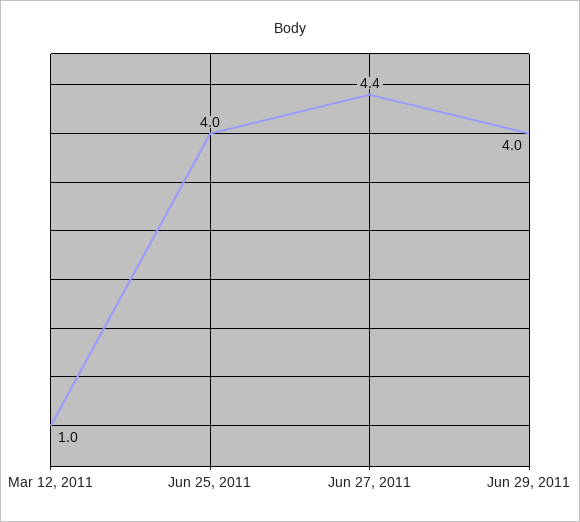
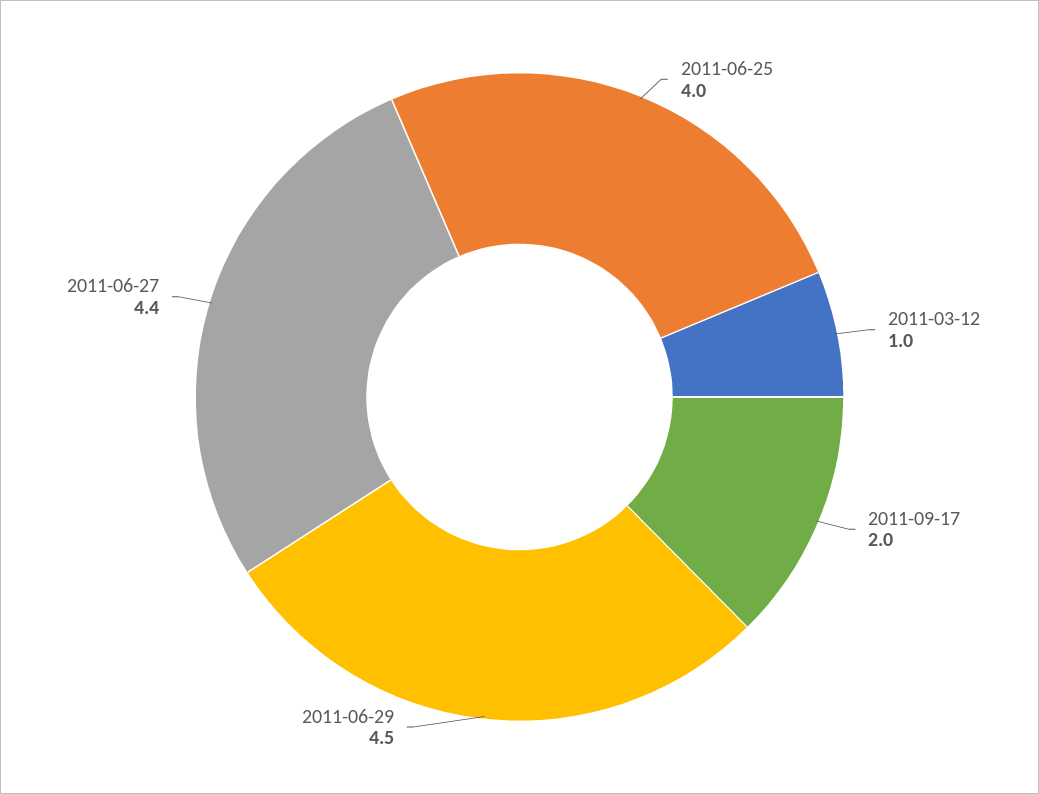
Jun 29, 2011: 4 -> 4.5
2011-09-17: none -> 2

